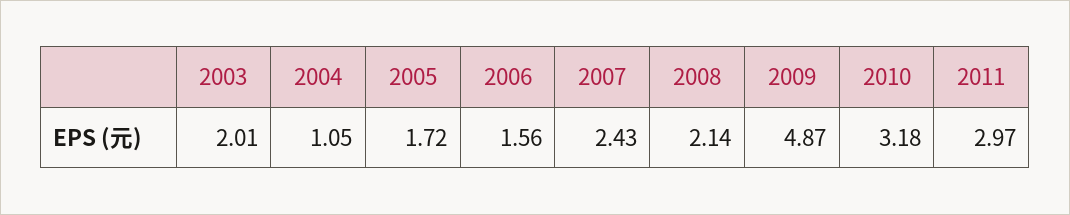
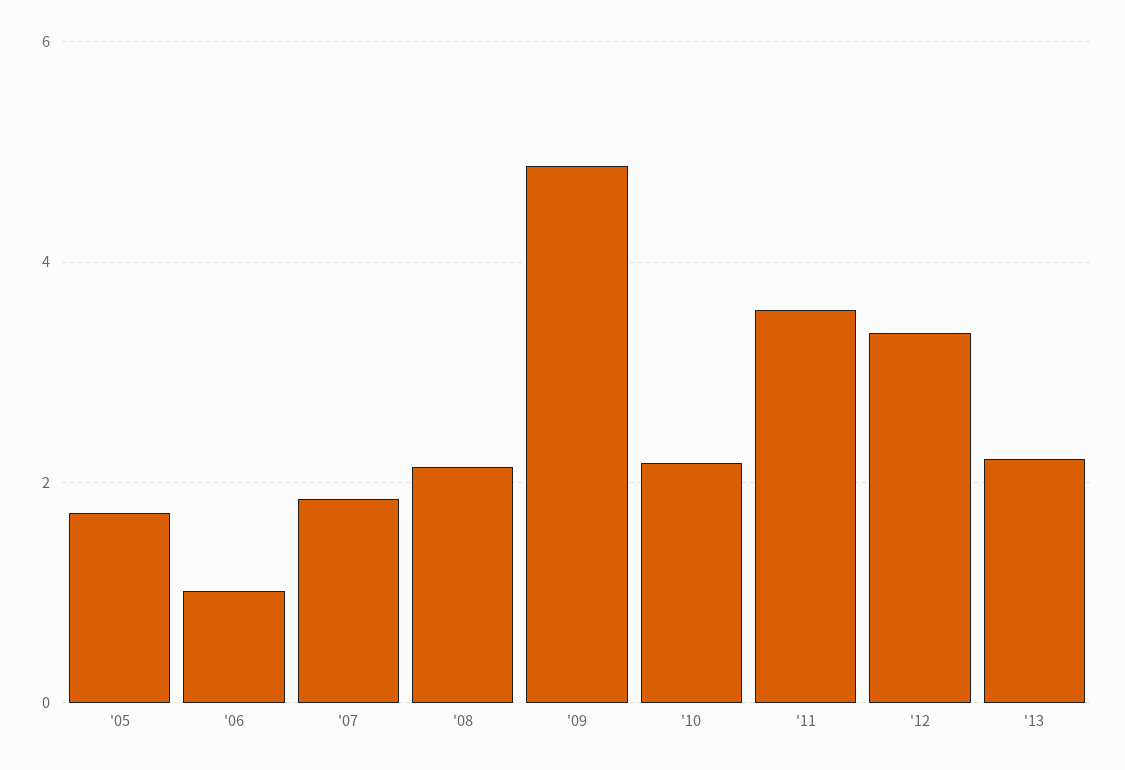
2003: 2.01 -> none
2004: 1.05 -> none
2006: 1.56 -> 1
2007: 2.43 -> 1.8
2010: 3.18 -> 2.2
2011: 2.97 -> 3.6
'12: none -> 3.4
'13: none -> 2.2

